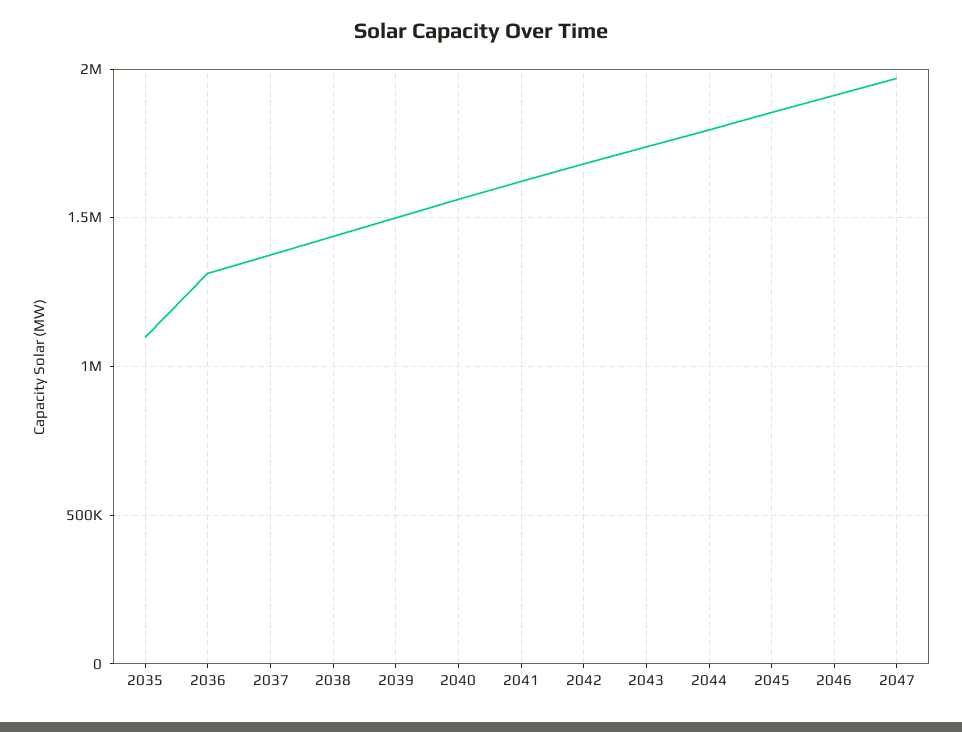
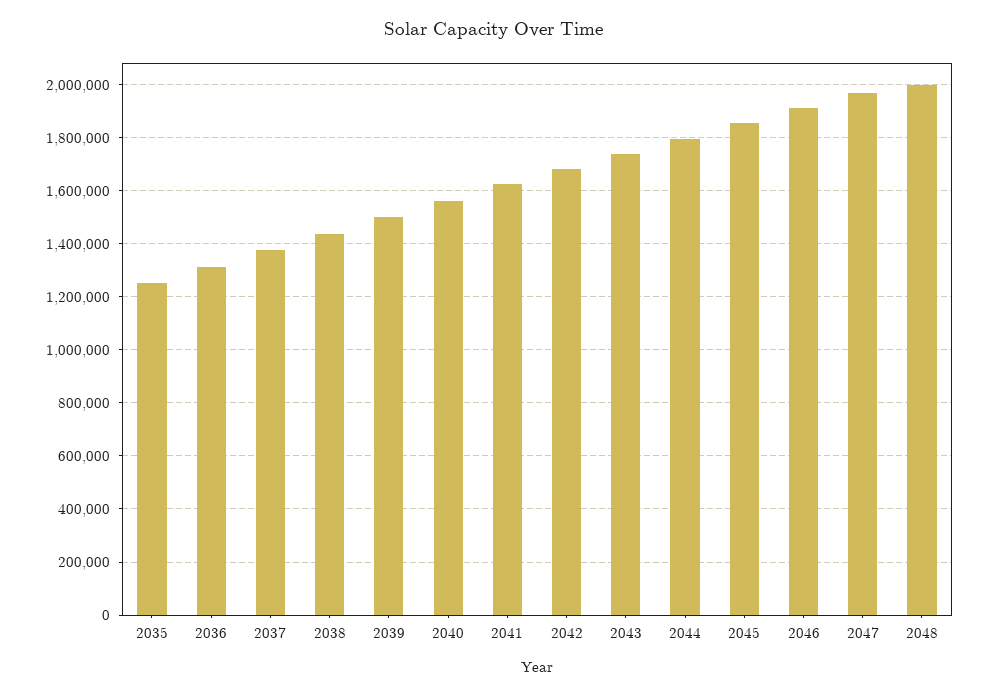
2035: 1100000 -> 1250000
2048: none -> 2000000

